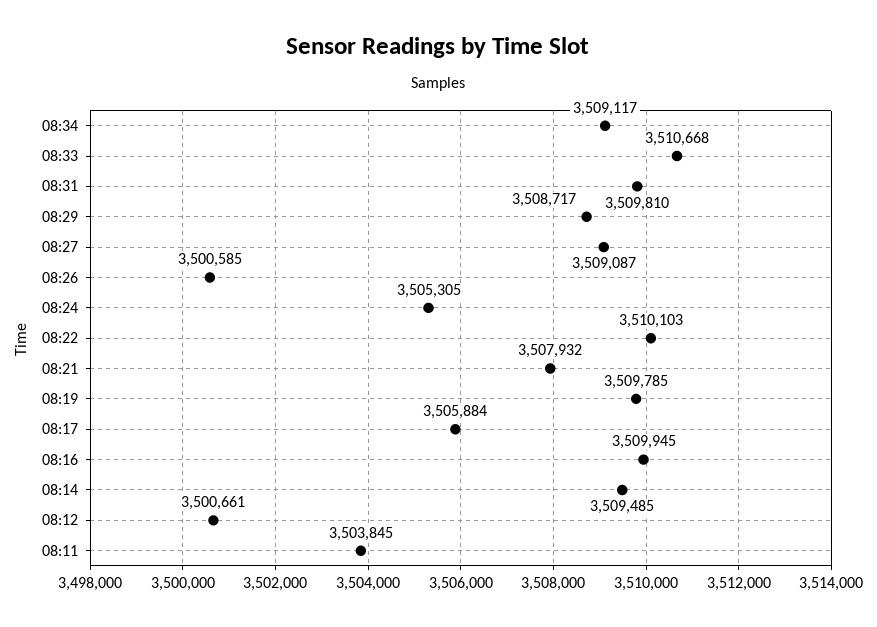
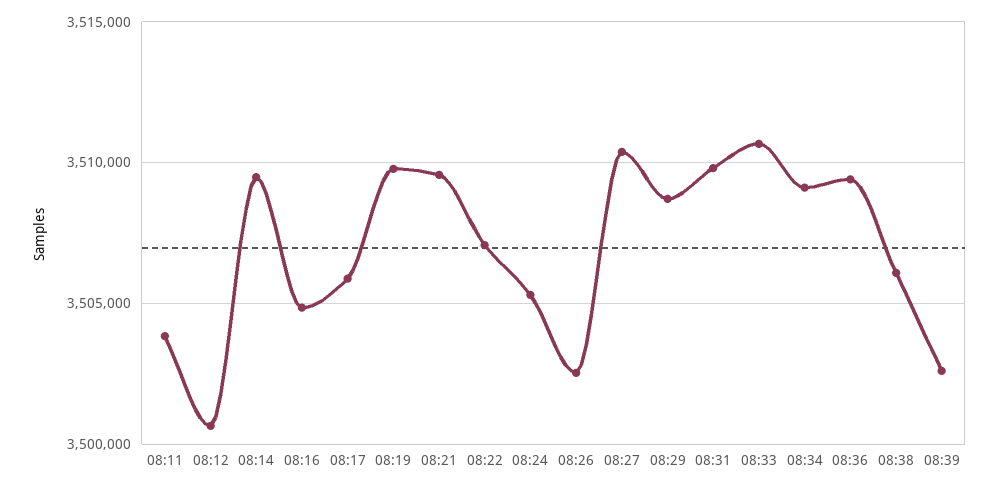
08:27: 3509087 -> 3510500
08:26: 3500585 -> 3502500
08:22: 3510103 -> 3507000
08:21: 3507932 -> 3509500
08:16: 3509945 -> 3505000
08:36: none -> 3509500
08:38: none -> 3506000
08:39: none -> 3502500

